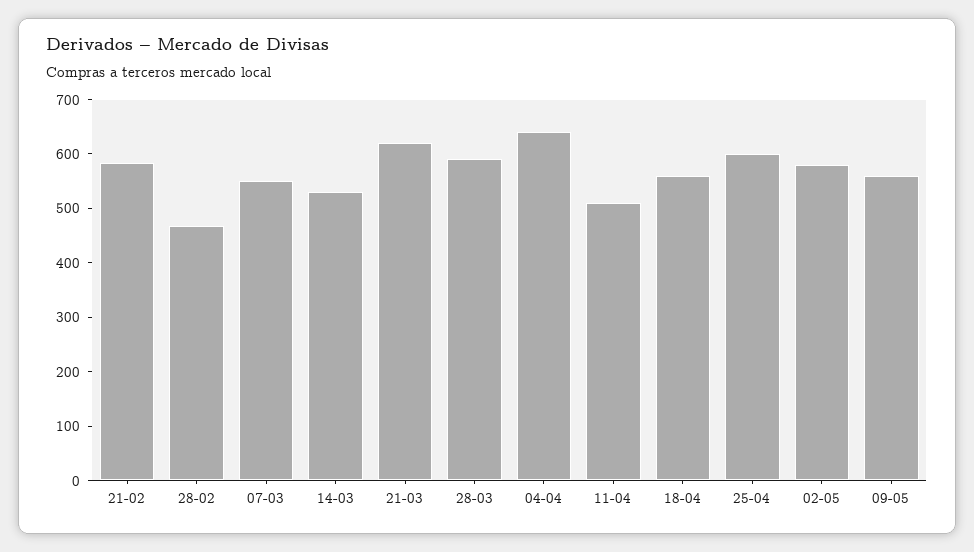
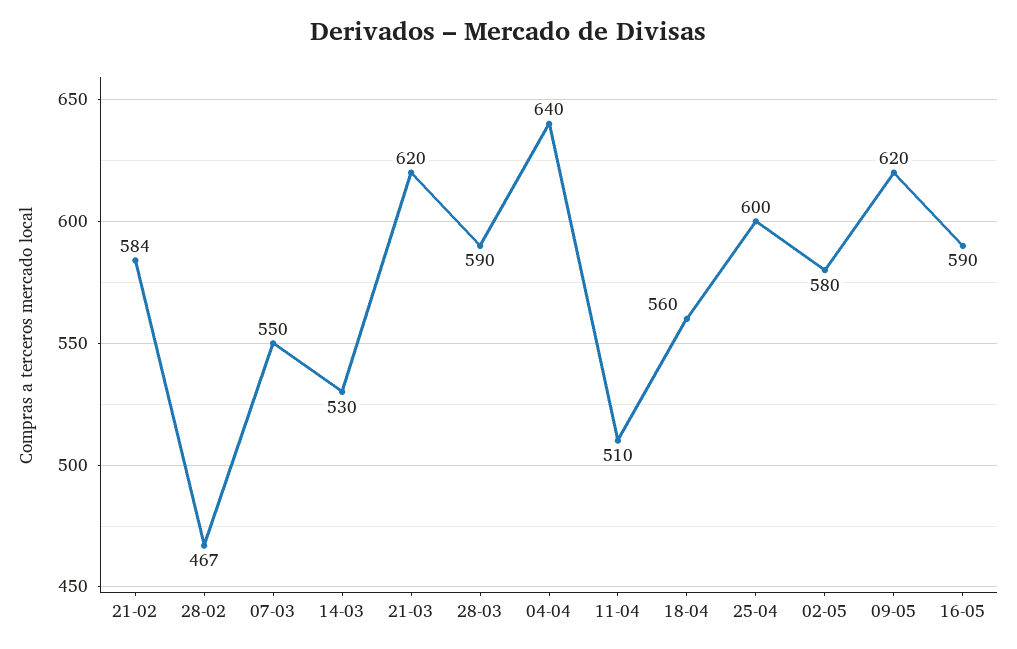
09-05: 560 -> 620
16-05: none -> 590

